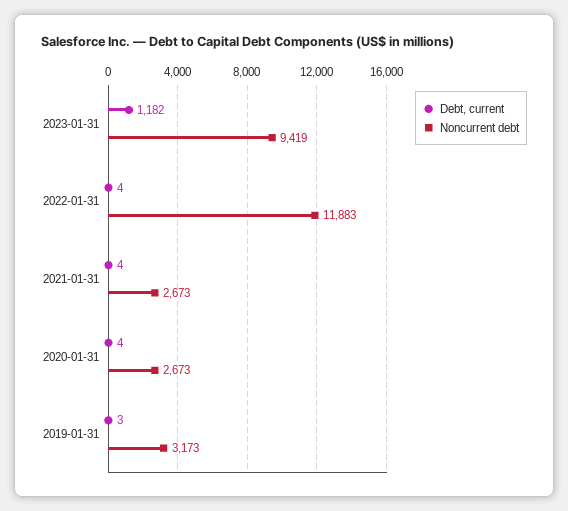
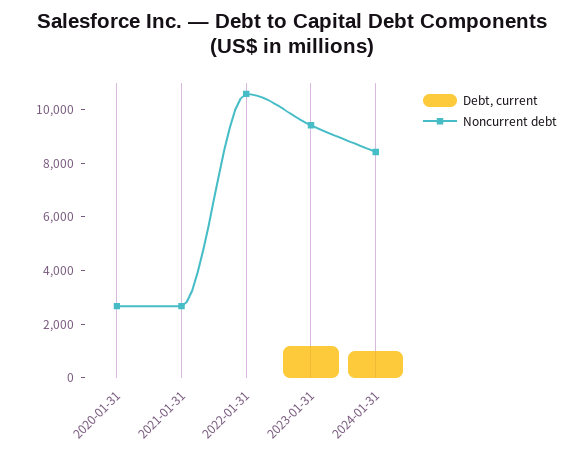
Noncurrent debt, 2022-01-31: 11883 -> 10500
Debt, current, 2019-01-31: 3 -> none
Noncurrent debt, 2019-01-31: 3173 -> none
Debt, current, 2024-01-31: none -> 1000
Noncurrent debt, 2024-01-31: none -> 8500

